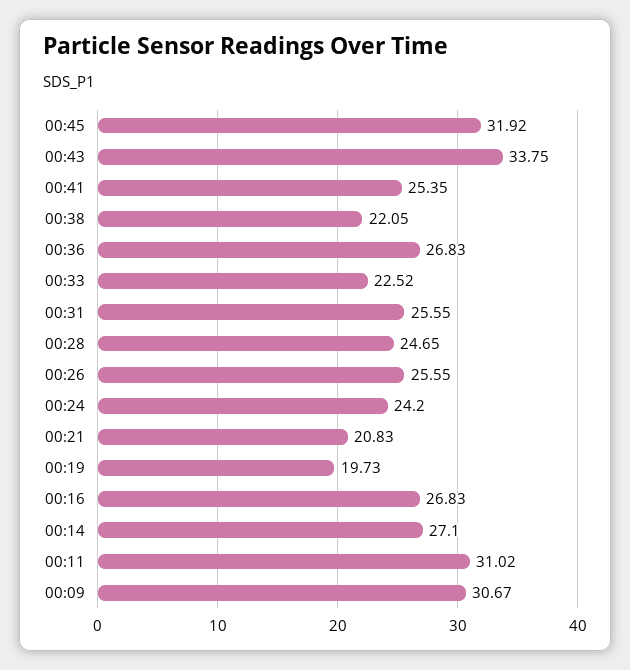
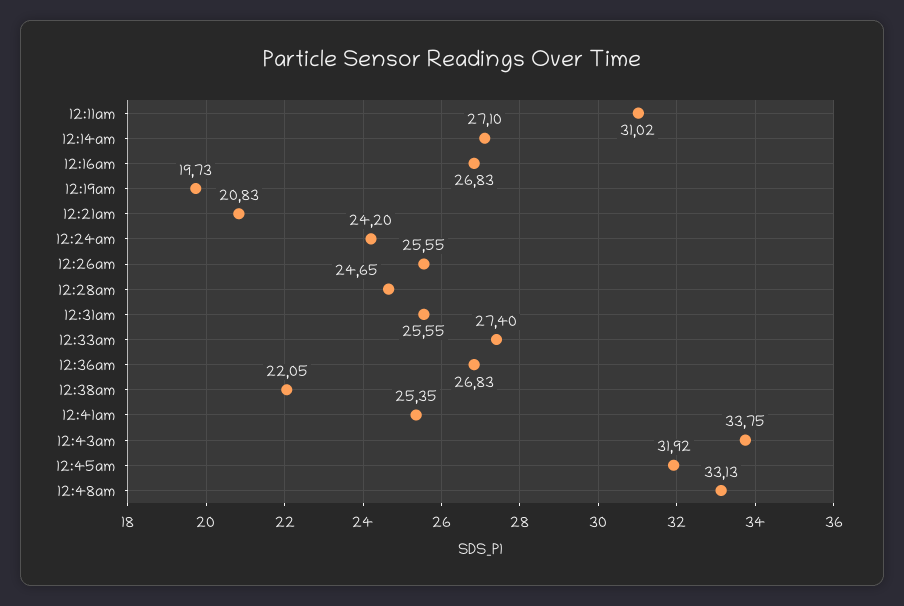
00:33: 22.52 -> 27.4
00:09: 30.67 -> none
12:48am: none -> 33.13

